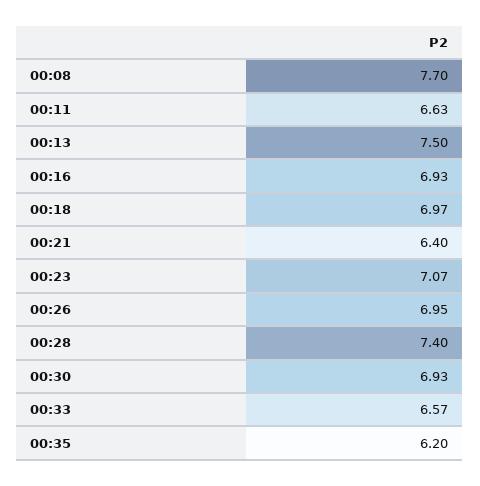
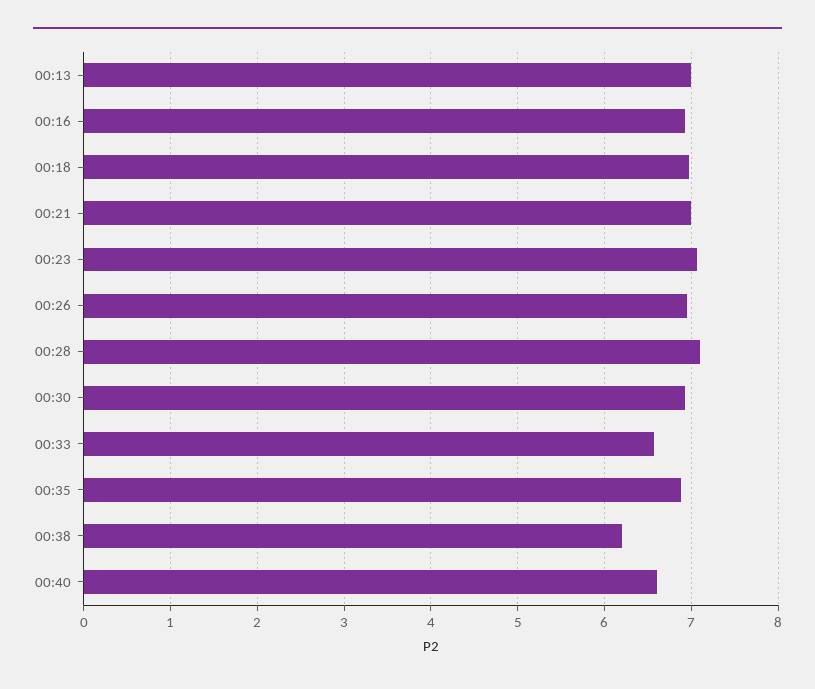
00:08: 7.7 -> none
00:11: 6.63 -> none
00:13: 7.5 -> 7
00:21: 6.4 -> 7
00:28: 7.4 -> 7.1
00:35: 6.2 -> 6.9
00:38: none -> 6.2
00:40: none -> 6.6

